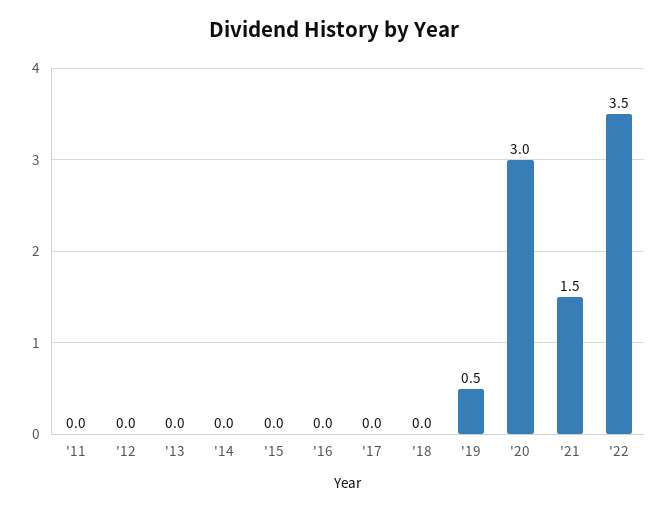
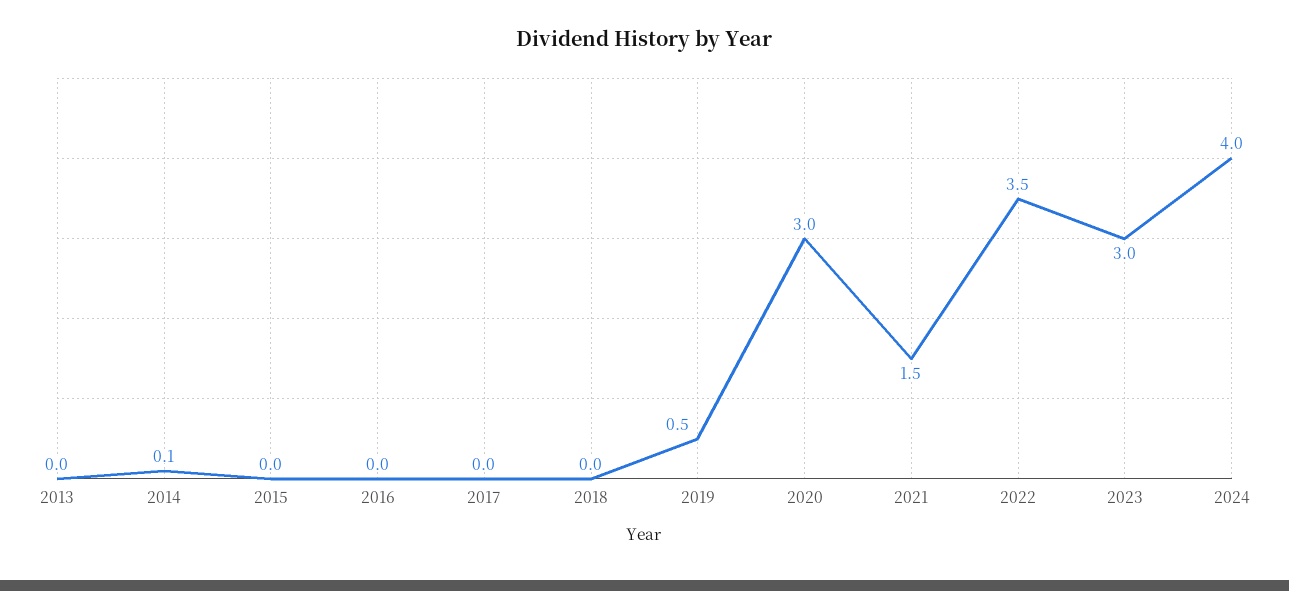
'11: 0 -> none
'12: 0 -> none
'14: 0 -> 0.1
2023: none -> 3
2024: none -> 4

